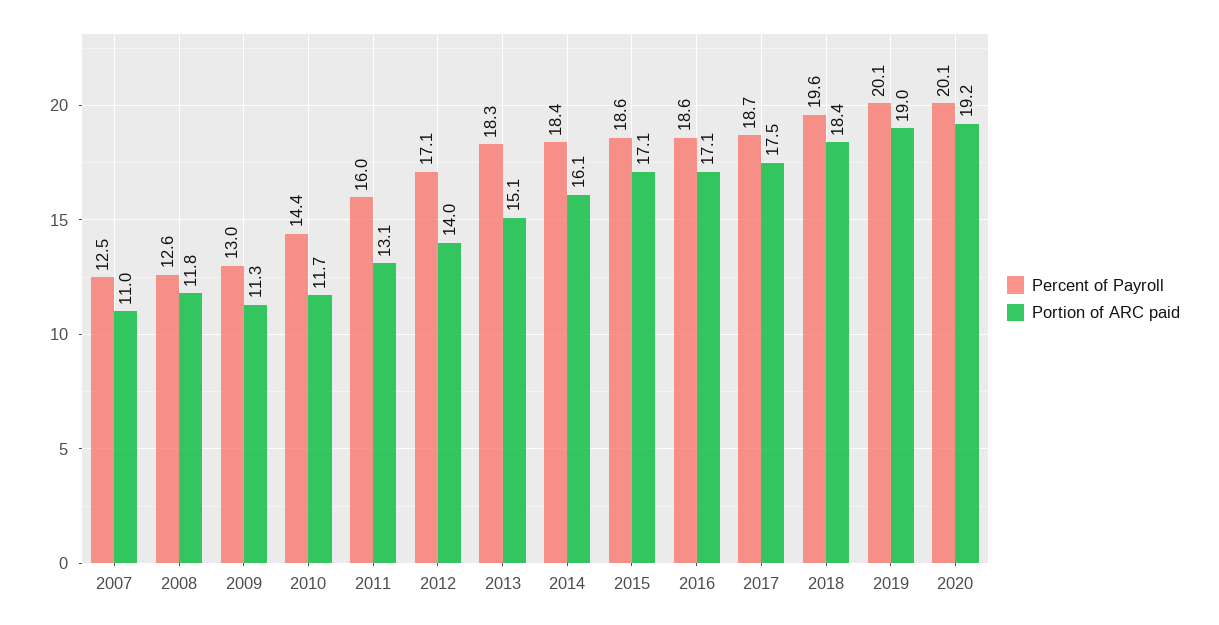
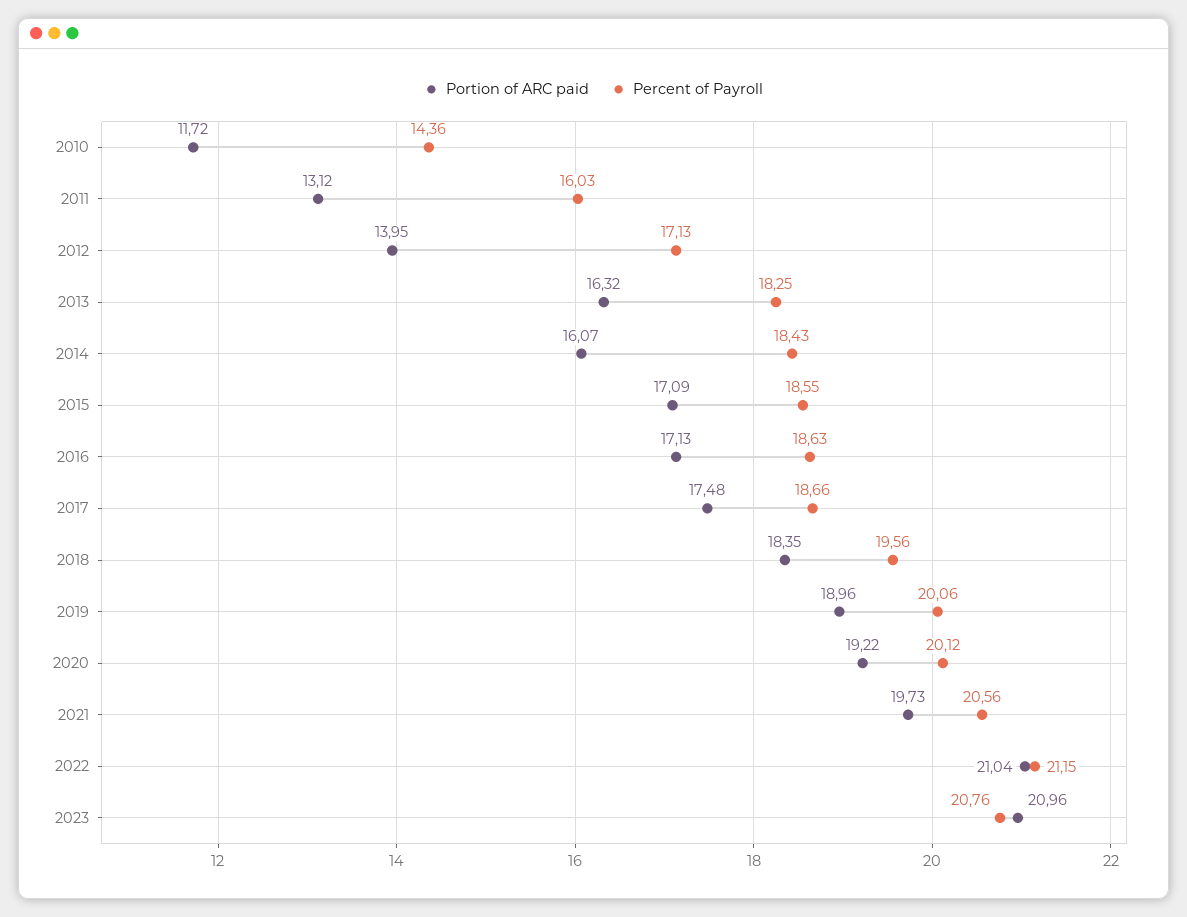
Percent of Payroll, 2007: 12.5 -> none
Portion of ARC paid, 2007: 11 -> none
Percent of Payroll, 2008: 12.6 -> none
Portion of ARC paid, 2008: 11.8 -> none
Percent of Payroll, 2009: 13 -> none
Portion of ARC paid, 2009: 11.3 -> none
Portion of ARC paid, 2013: 15.1 -> 16.32
Portion of ARC paid, 2021: none -> 19.73
Percent of Payroll, 2021: none -> 20.56
Portion of ARC paid, 2022: none -> 21.04
Percent of Payroll, 2022: none -> 21.15
Portion of ARC paid, 2023: none -> 20.96
Percent of Payroll, 2023: none -> 20.76

